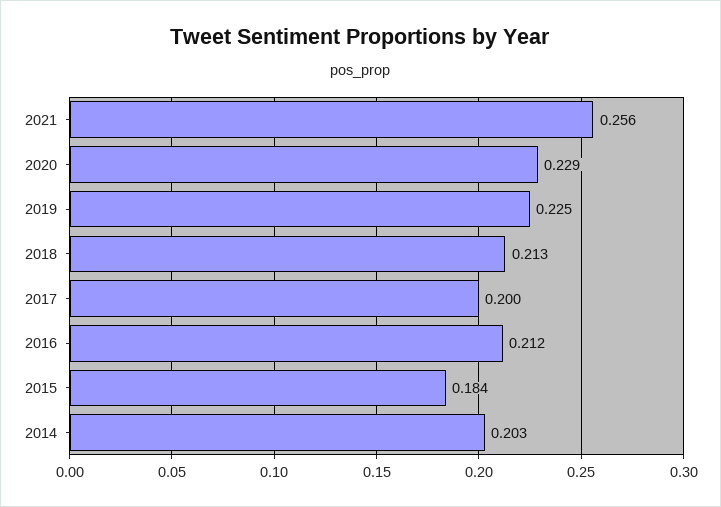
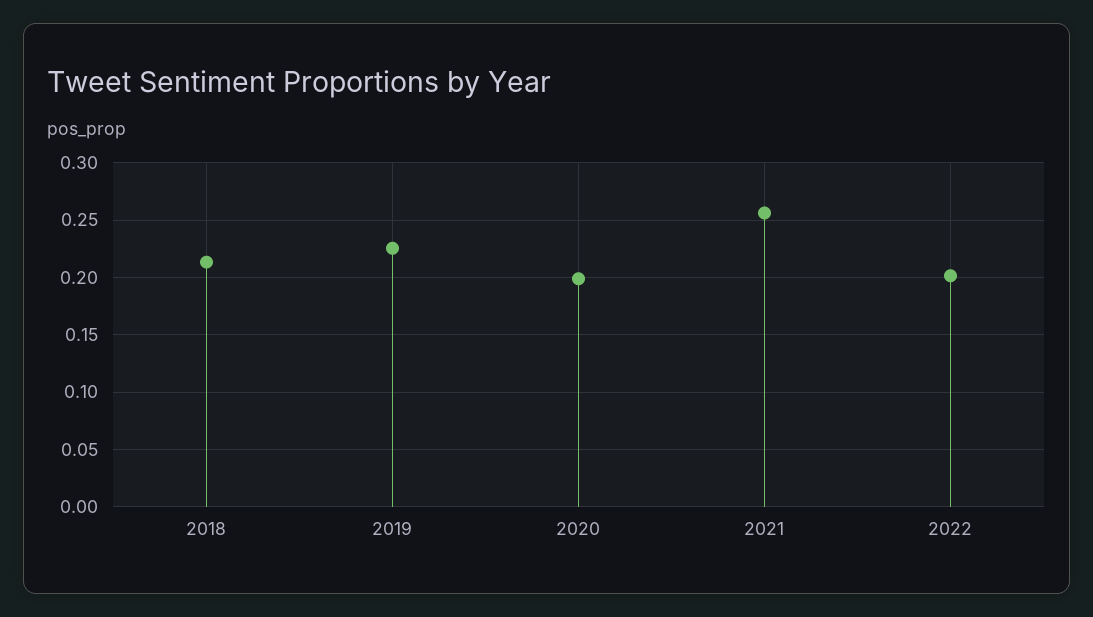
2020: 0.229 -> 0.2
2017: 0.2 -> none
2016: 0.212 -> none
2015: 0.184 -> none
2014: 0.203 -> none
2022: none -> 0.2

